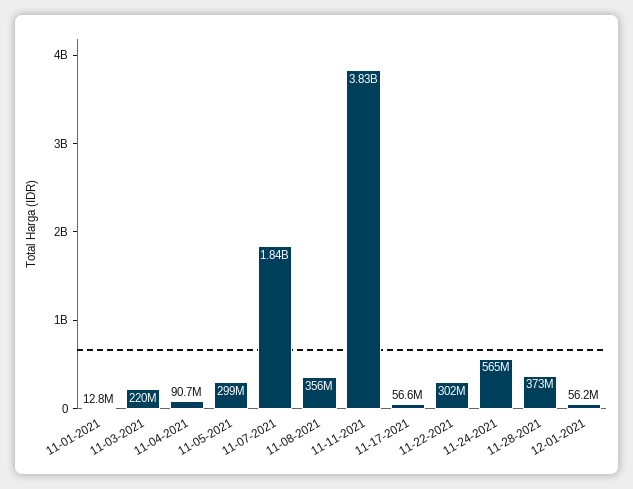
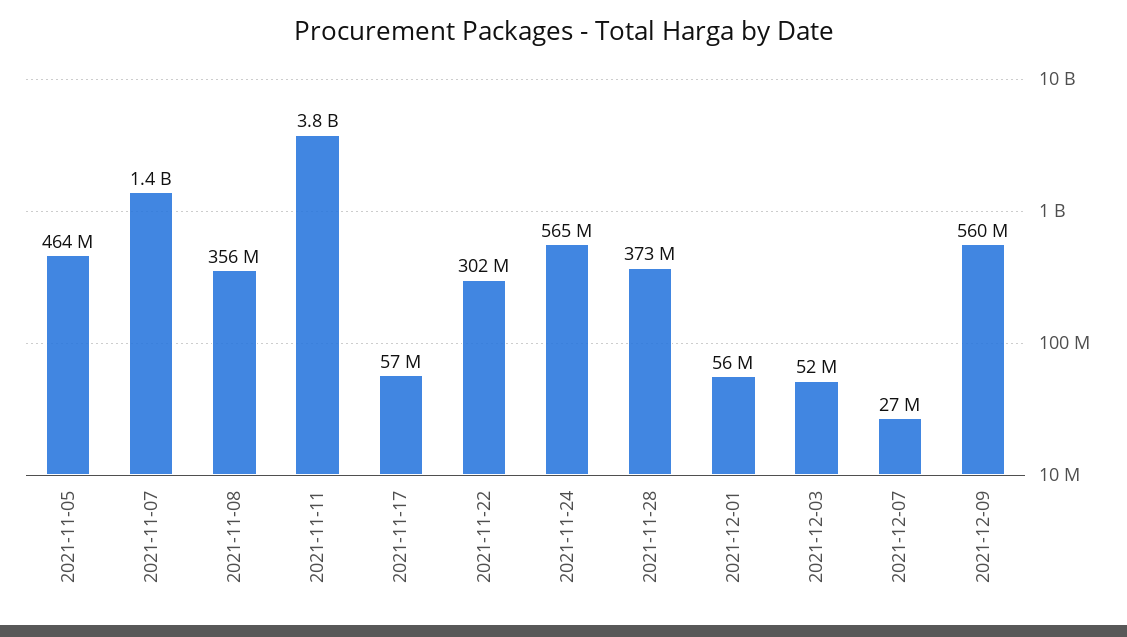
11-01-2021: 12800000 -> none
11-03-2021: 220000000 -> none
11-04-2021: 90700000 -> none
11-05-2021: 299000000 -> 464000000
11-07-2021: 1840000000 -> 1400000000
2021-12-03: none -> 52000000
2021-12-07: none -> 27000000
2021-12-09: none -> 560000000

